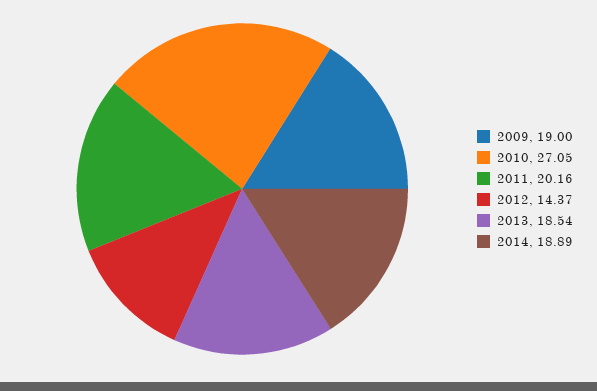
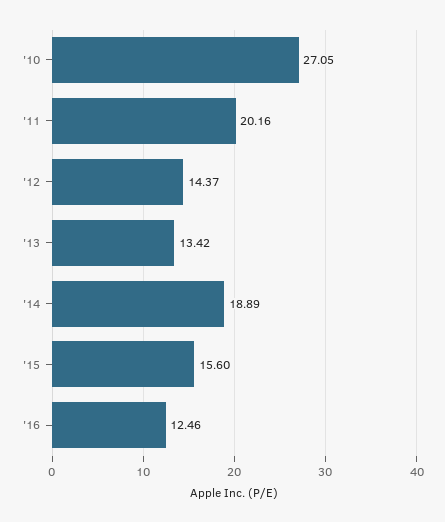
2009: 19 -> none
2013: 18.54 -> 13.42
'15: none -> 15.6
'16: none -> 12.46

